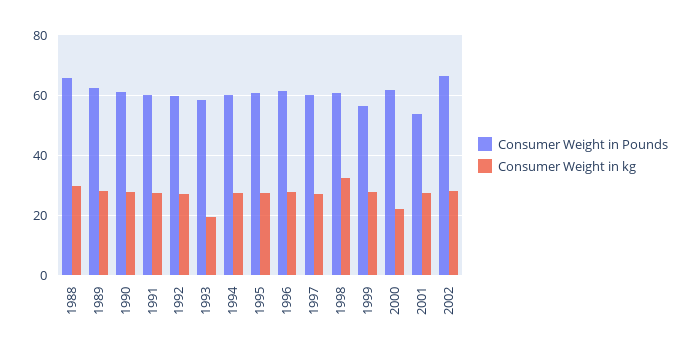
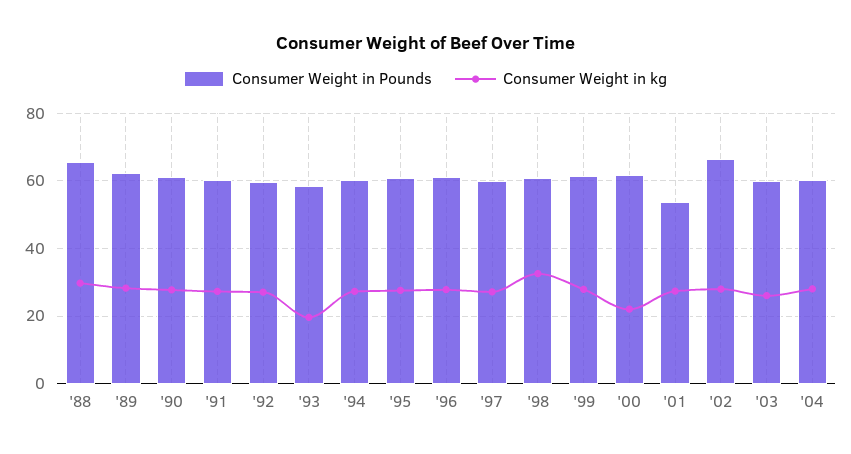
Consumer Weight in Pounds, 1999: 56 -> 62
Consumer Weight in Pounds, '03: none -> 60
Consumer Weight in kg, '03: none -> 26
Consumer Weight in Pounds, '04: none -> 60
Consumer Weight in kg, '04: none -> 28

